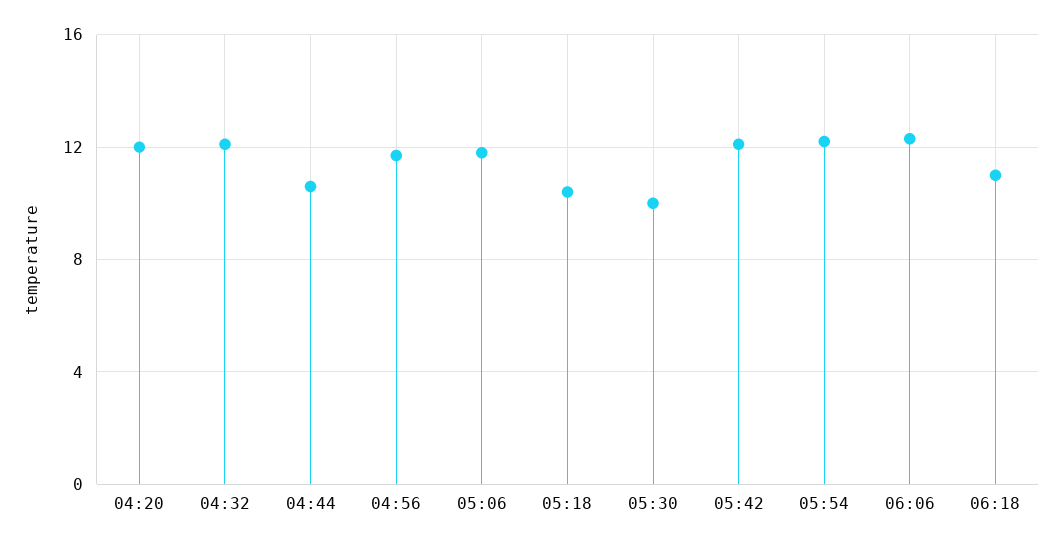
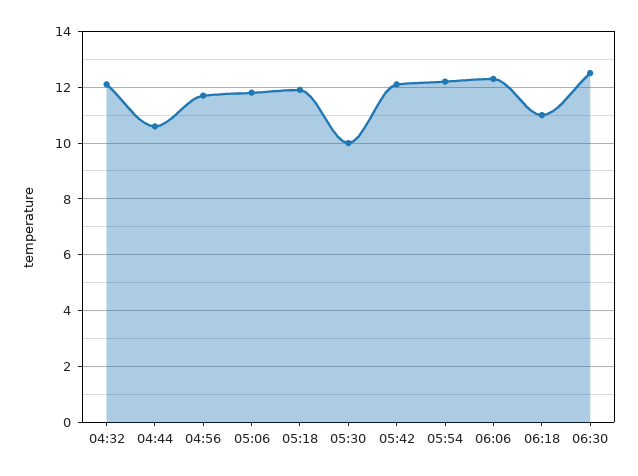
04:20: 12 -> none
05:18: 10.5 -> 12
06:30: none -> 12.5

